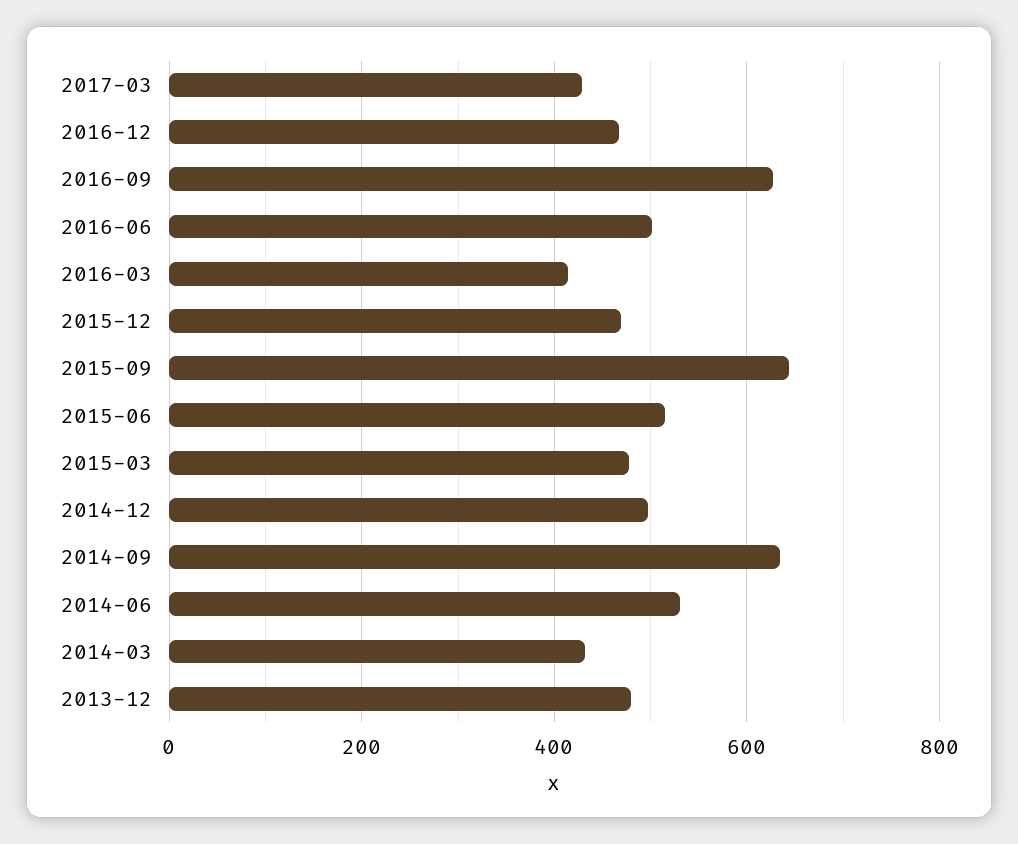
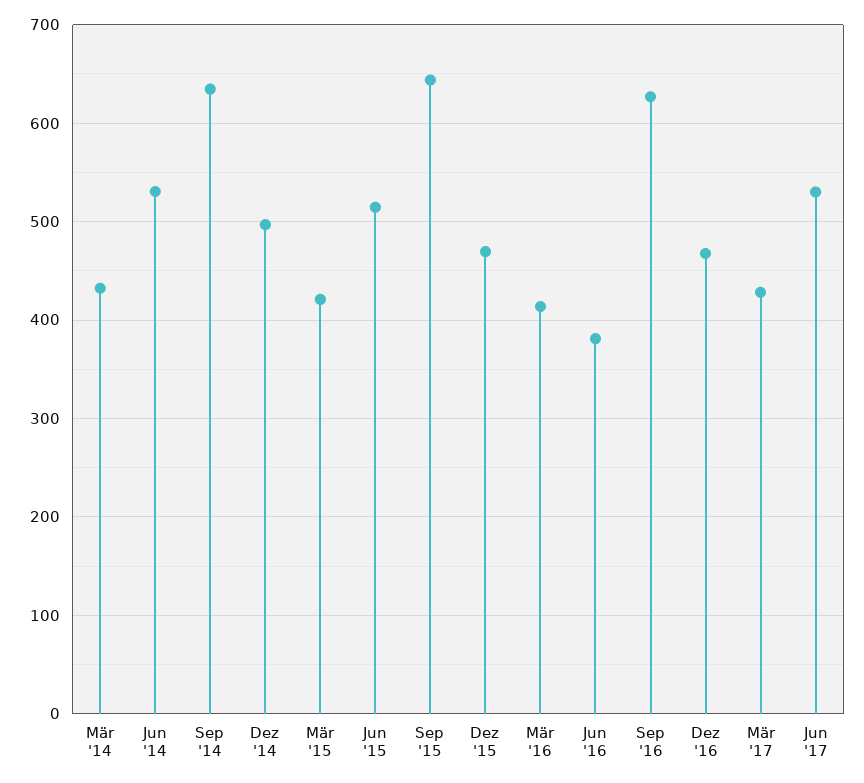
2016-06: 500 -> 380
2015-03: 480 -> 420
2013-12: 480 -> none
Jun '17: none -> 530

